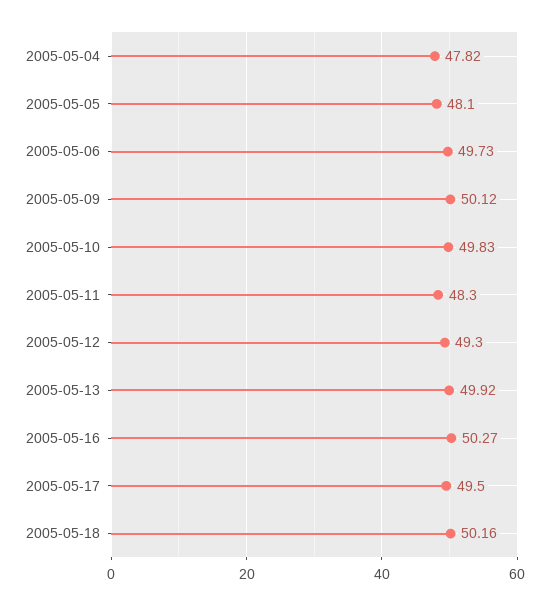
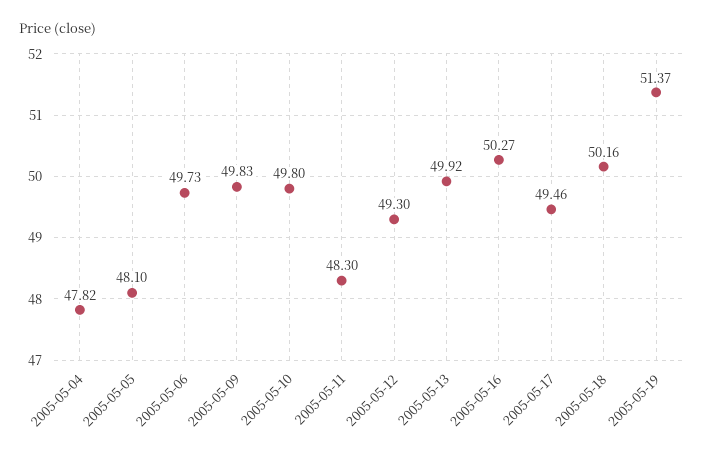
2005-05-09: 50.12 -> 49.83
2005-05-10: 49.83 -> 49.8
2005-05-17: 49.5 -> 49.46
2005-05-19: none -> 51.37

